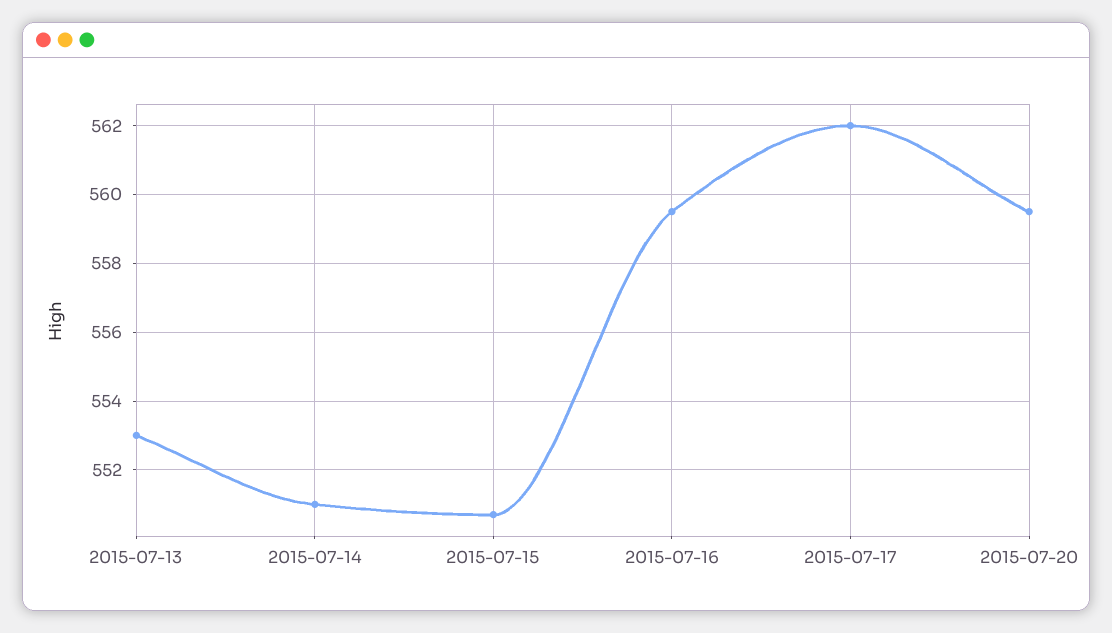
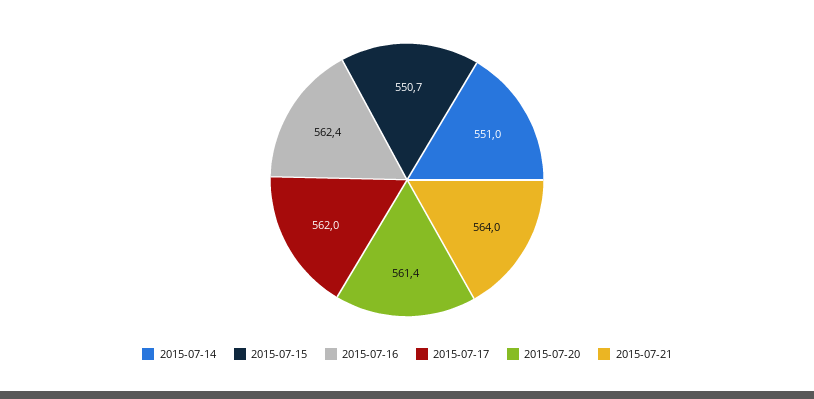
2015-07-13: 553 -> none
2015-07-16: 559.5 -> 562.4
2015-07-20: 559.5 -> 561.4
2015-07-21: none -> 564

